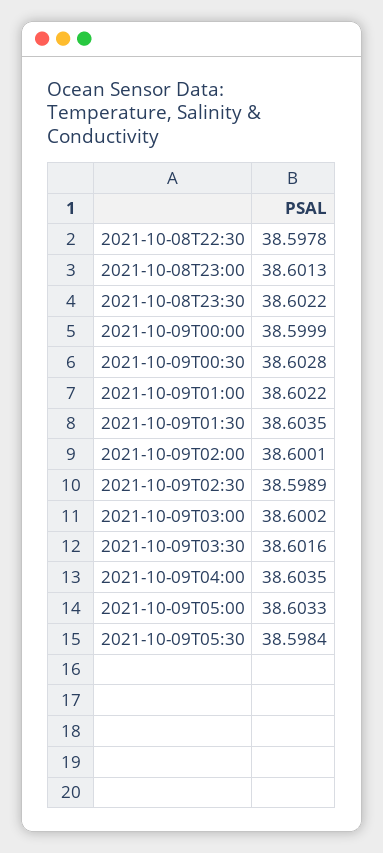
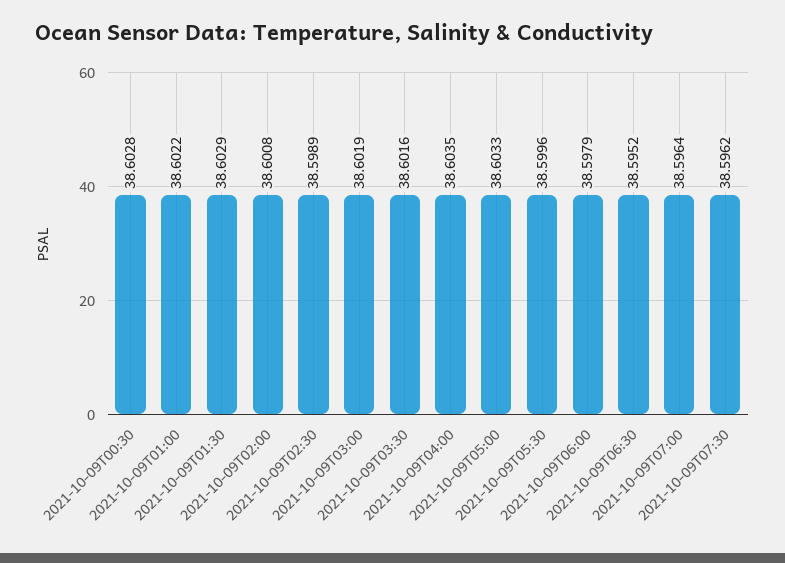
2021-10-08T22:30: 38.5978 -> none
2021-10-08T23:00: 38.6013 -> none
2021-10-08T23:30: 38.6022 -> none
2021-10-09T00:00: 38.5999 -> none
2021-10-09T01:30: 38.6035 -> 38.6029
2021-10-09T02:00: 38.6001 -> 38.6008
2021-10-09T03:00: 38.6002 -> 38.6019
2021-10-09T05:30: 38.5984 -> 38.5996
2021-10-09T06:00: none -> 38.5979
2021-10-09T06:30: none -> 38.5952
2021-10-09T07:00: none -> 38.5964
2021-10-09T07:30: none -> 38.5962

